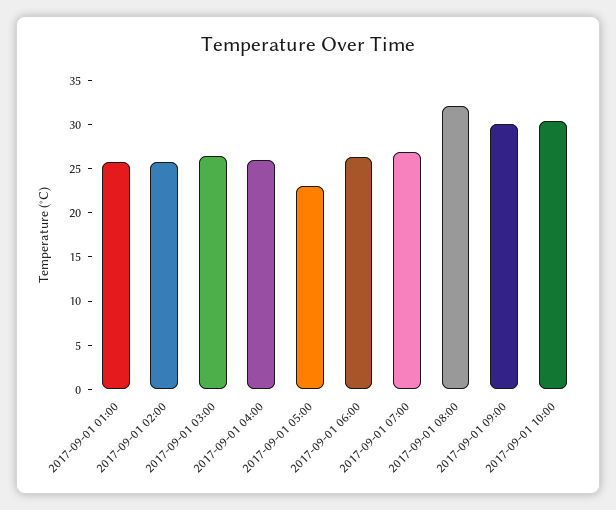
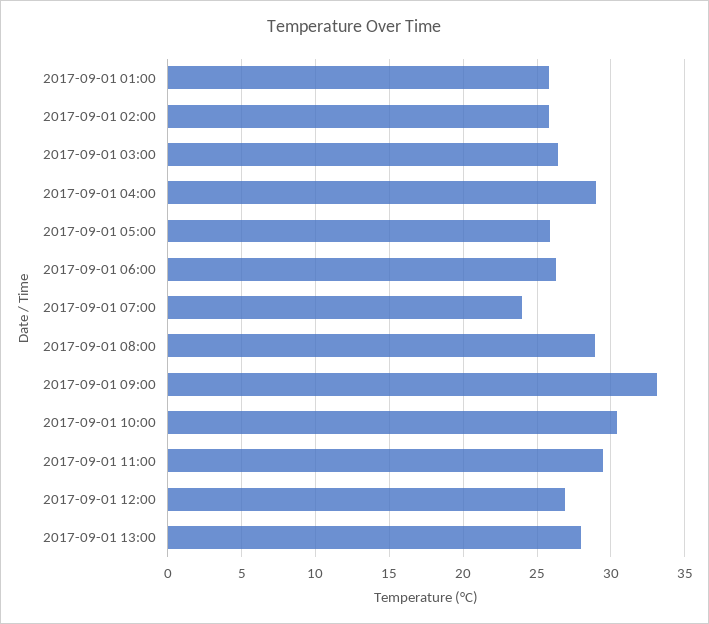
2017-09-01 04:00: 26 -> 29
2017-09-01 05:00: 23 -> 26
2017-09-01 07:00: 27 -> 24
2017-09-01 08:00: 32 -> 29
2017-09-01 09:00: 30 -> 33
2017-09-01 11:00: none -> 29.5
2017-09-01 12:00: none -> 27
2017-09-01 13:00: none -> 28

